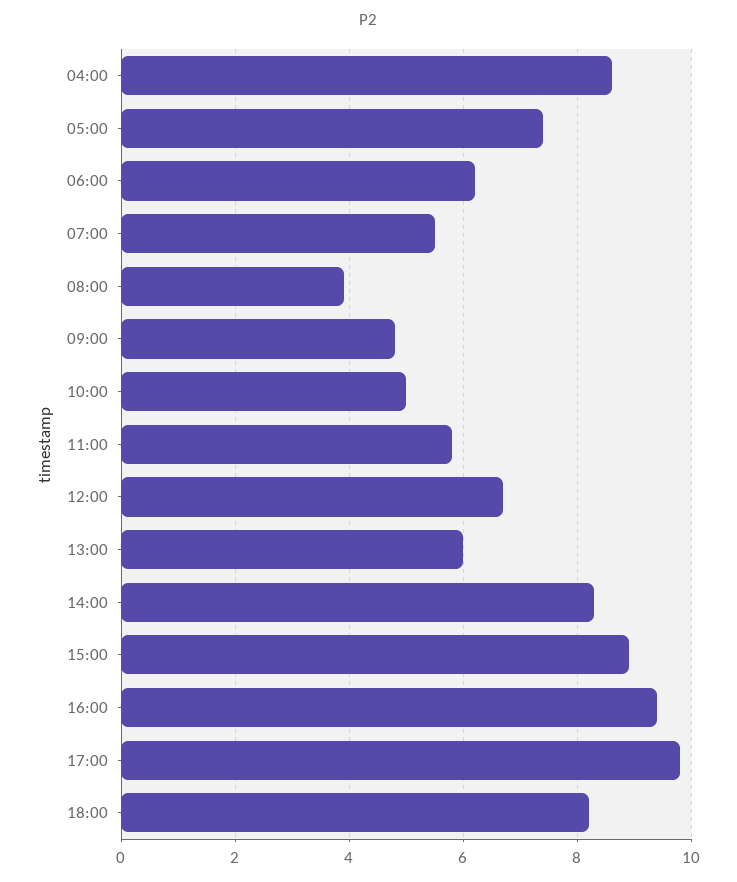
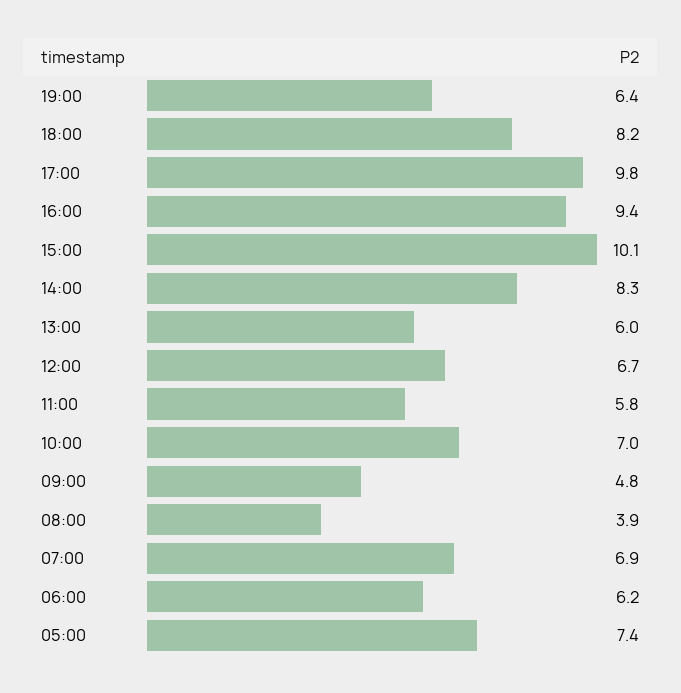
04:00: 8.5 -> none
07:00: 5.5 -> 6.9
10:00: 5 -> 7
15:00: 9 -> 10.1
19:00: none -> 6.4

